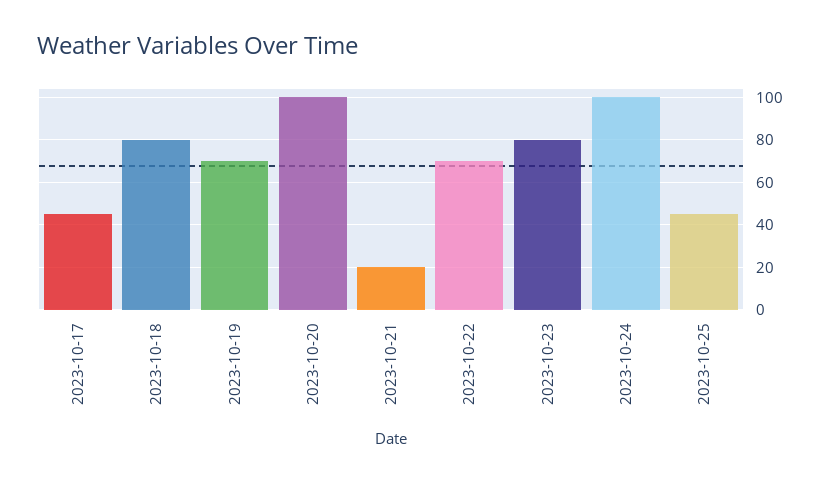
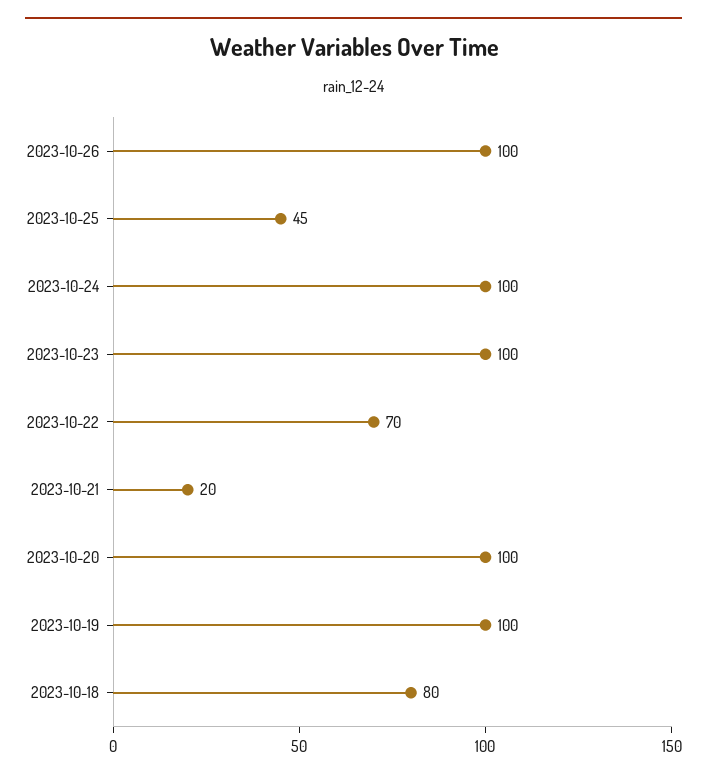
2023-10-17: 45 -> none
2023-10-19: 70 -> 100
2023-10-23: 80 -> 100
2023-10-26: none -> 100

